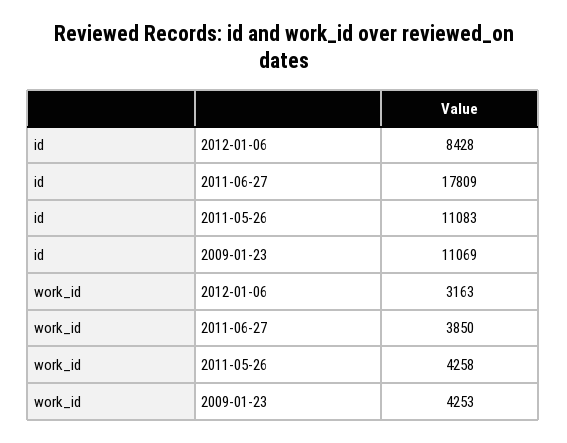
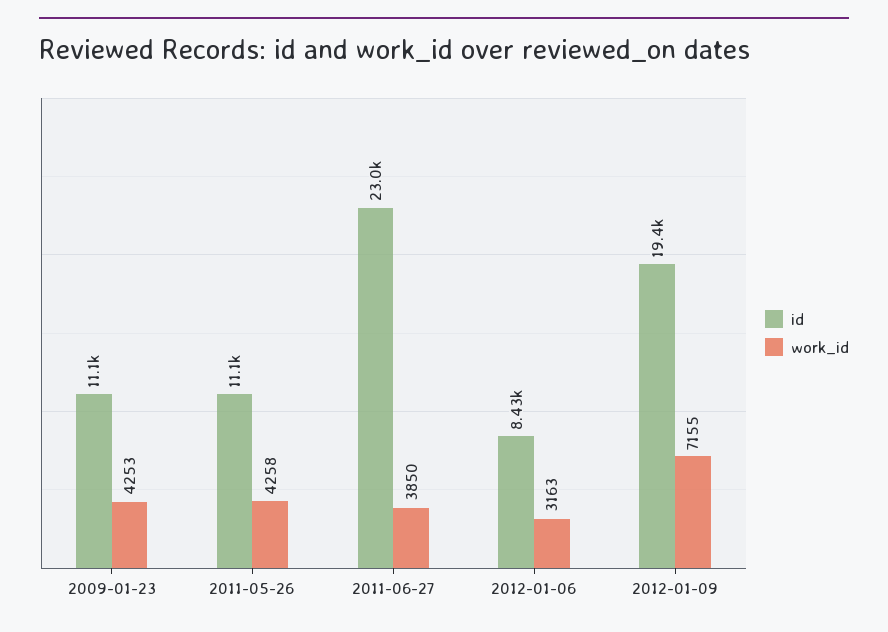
id, 2011-06-27: 17809 -> 23000
id, 2012-01-09: none -> 19400
work_id, 2012-01-09: none -> 7155

